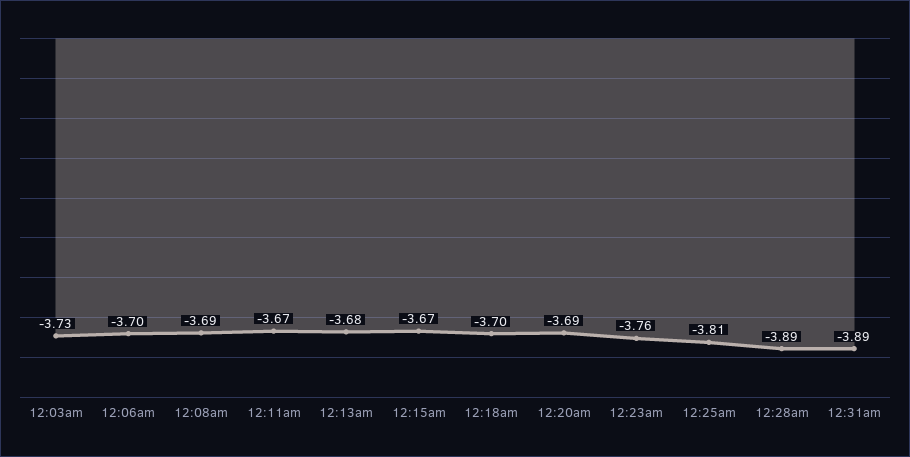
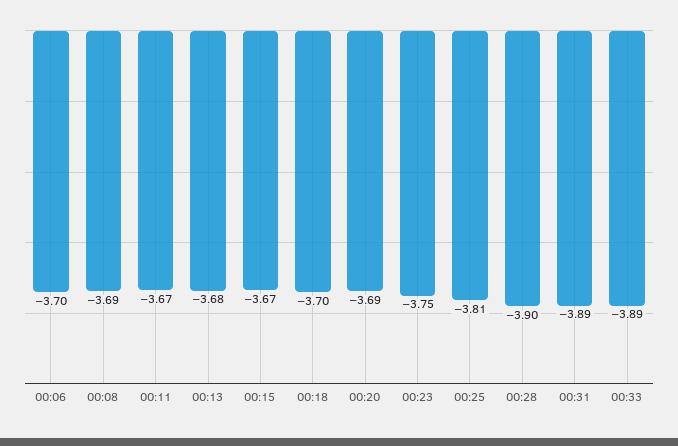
12:03am: -3.73 -> none
12:23am: -3.76 -> -3.75
12:28am: -3.89 -> -3.9
00:33: none -> -3.89

